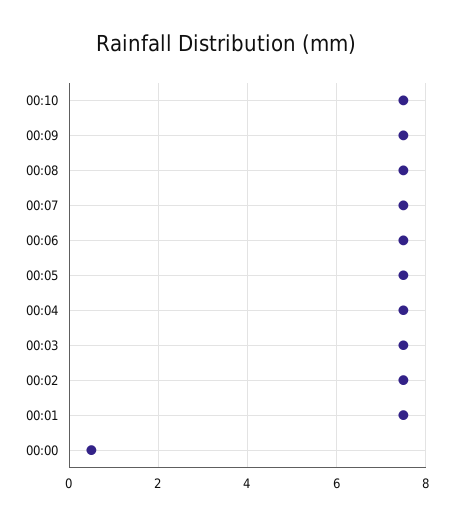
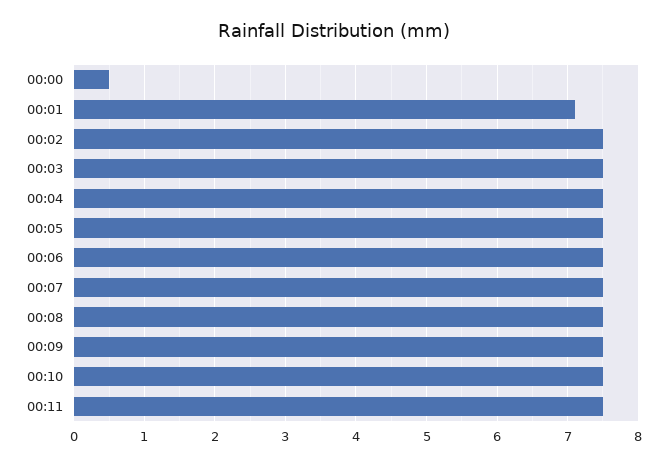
00:01: 7.5 -> 7.1
00:11: none -> 7.5

